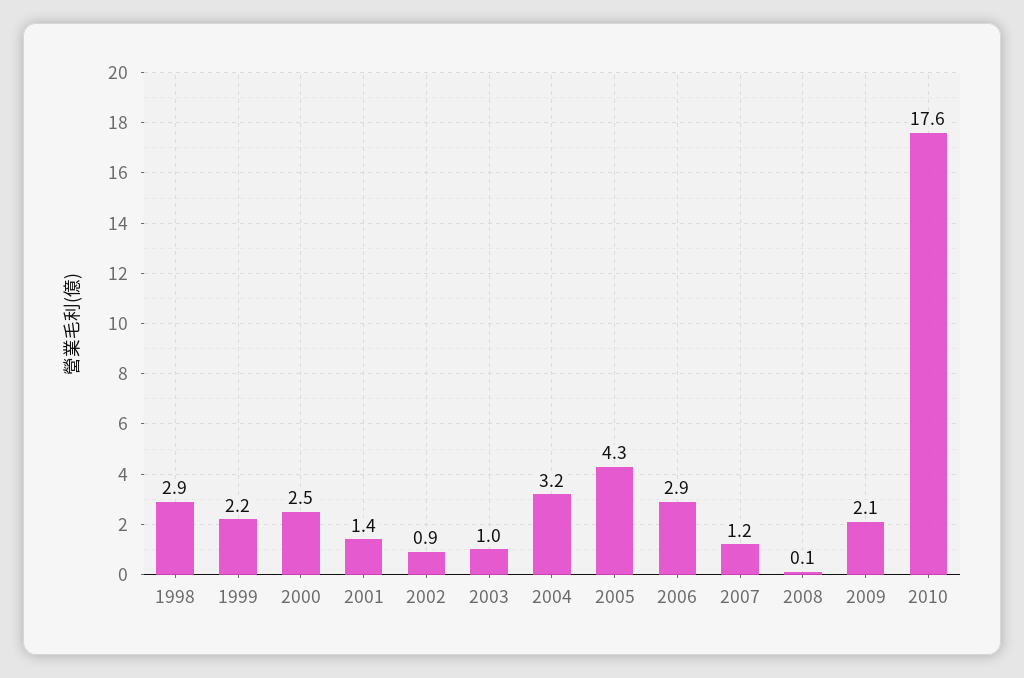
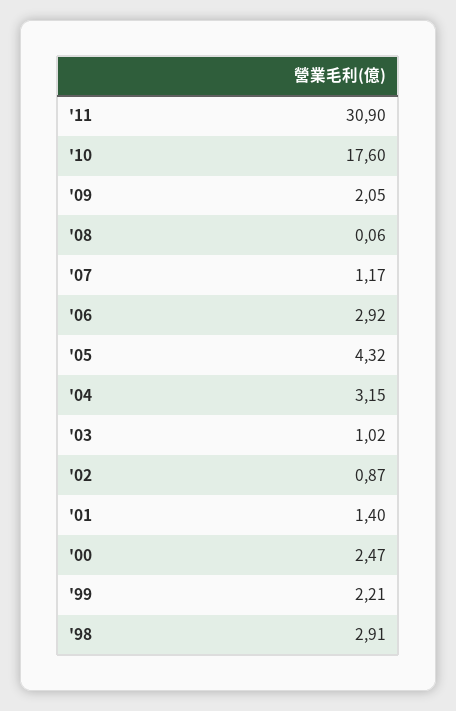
'11: none -> 30.9

